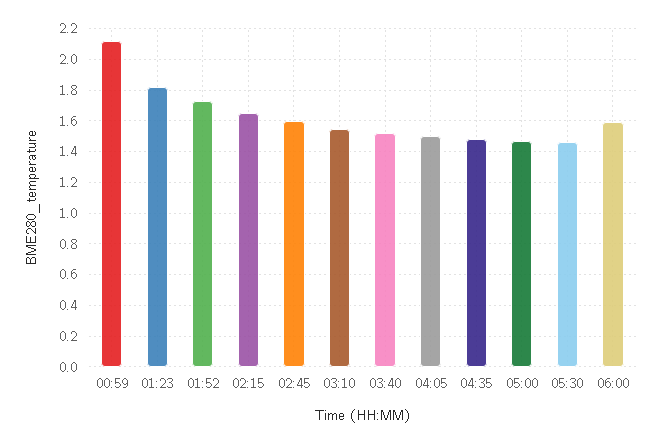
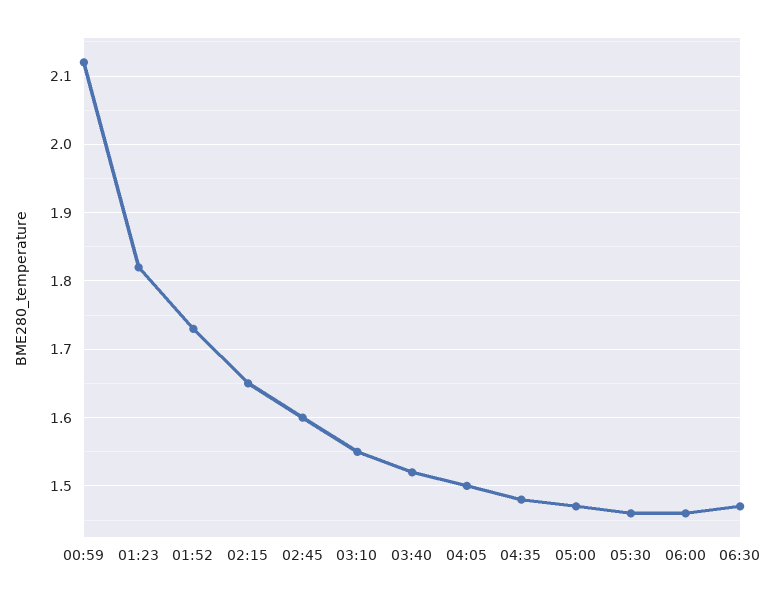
06:00: 1.6 -> 1.46
06:30: none -> 1.47

